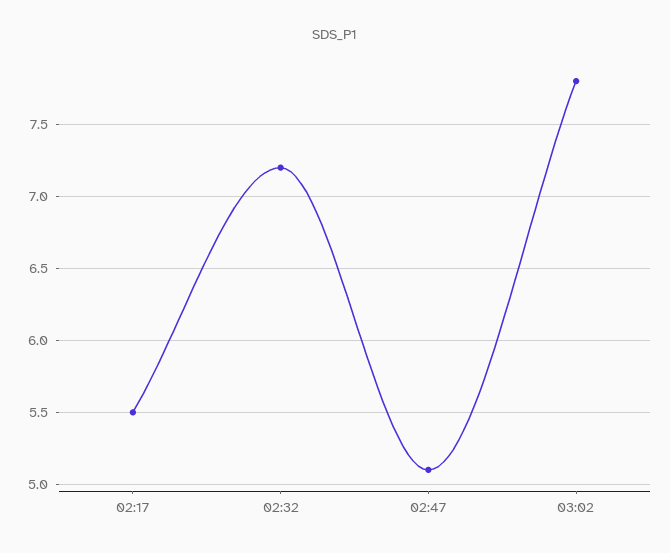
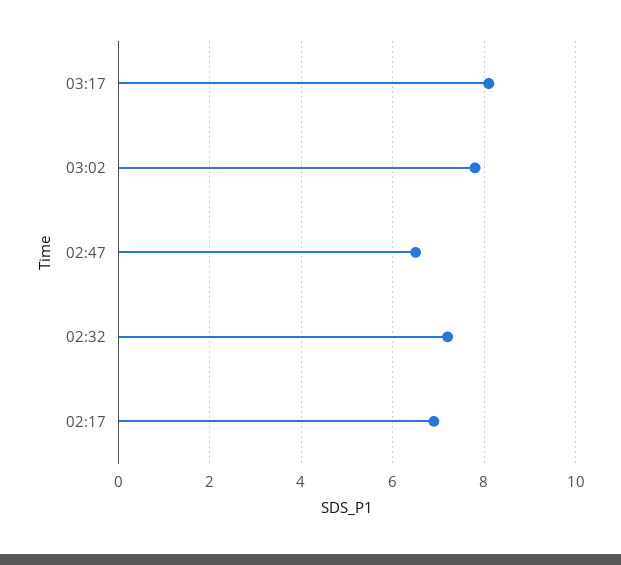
02:17: 5.5 -> 7
02:47: 5.1 -> 6.5
03:17: none -> 8

